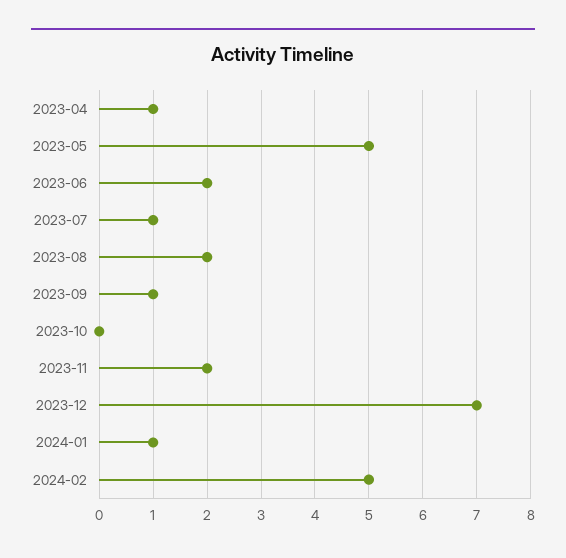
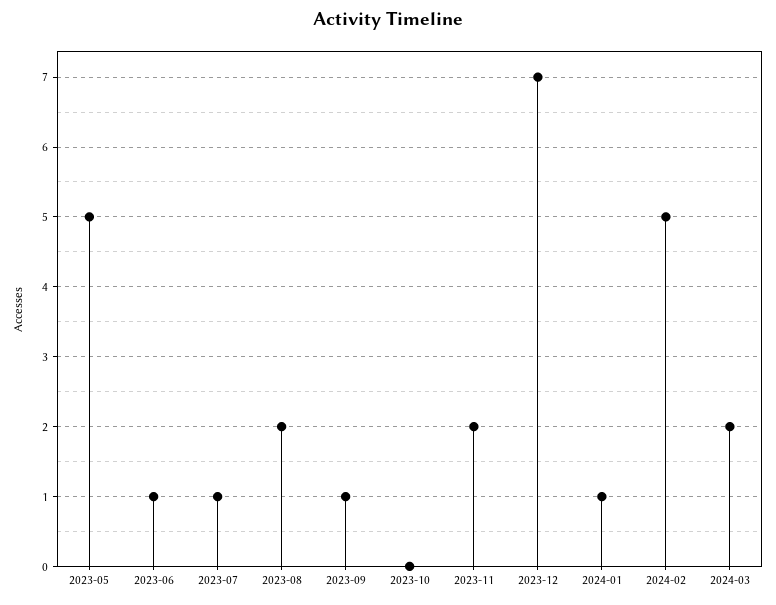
2023-04: 1 -> none
2023-06: 2 -> 1
2024-03: none -> 2

